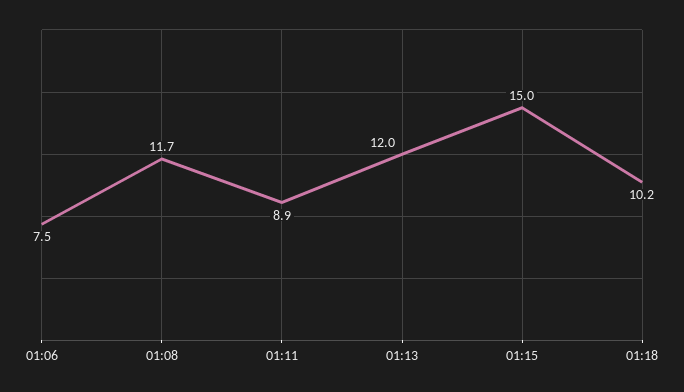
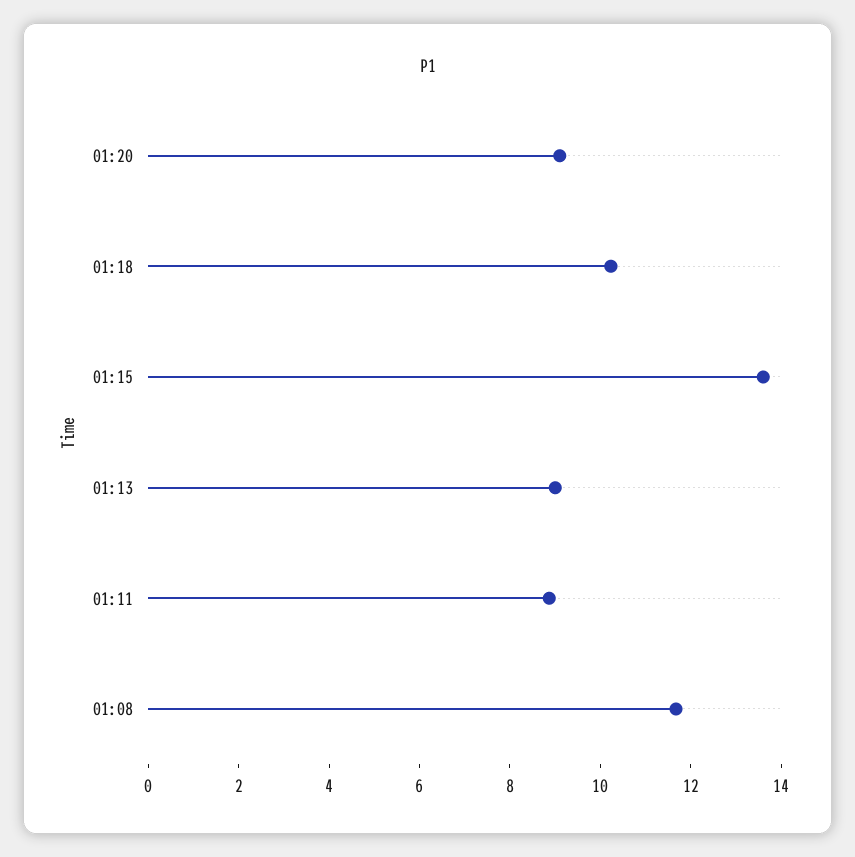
01:06: 7.5 -> none
01:13: 12 -> 9
01:15: 15 -> 13.5
01:20: none -> 9

